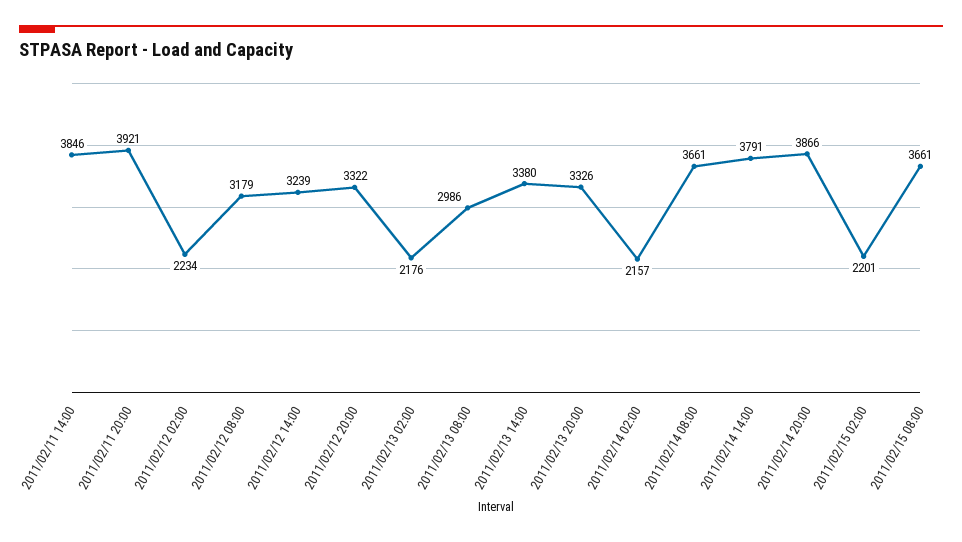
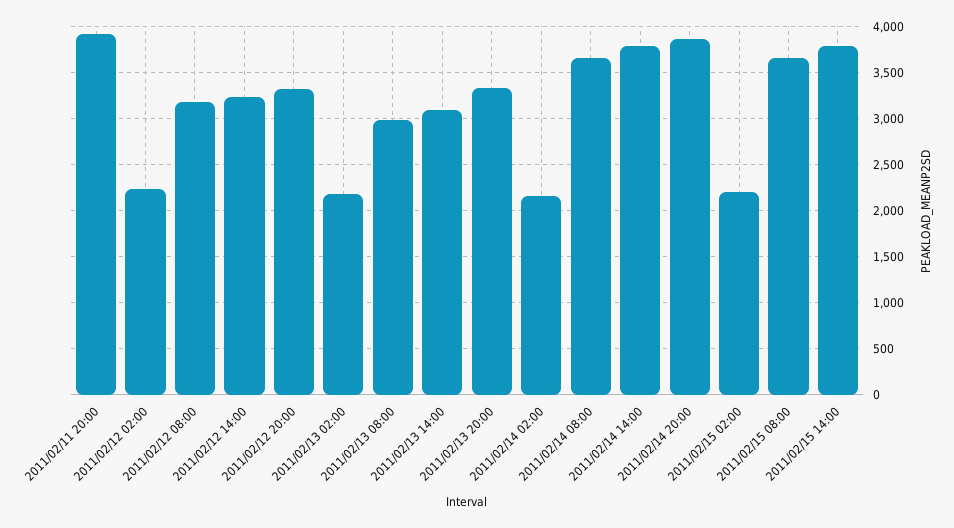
2011/02/11 14:00: 3846 -> none
2011/02/13 14:00: 3380 -> 3100
2011/02/15 14:00: none -> 3800

